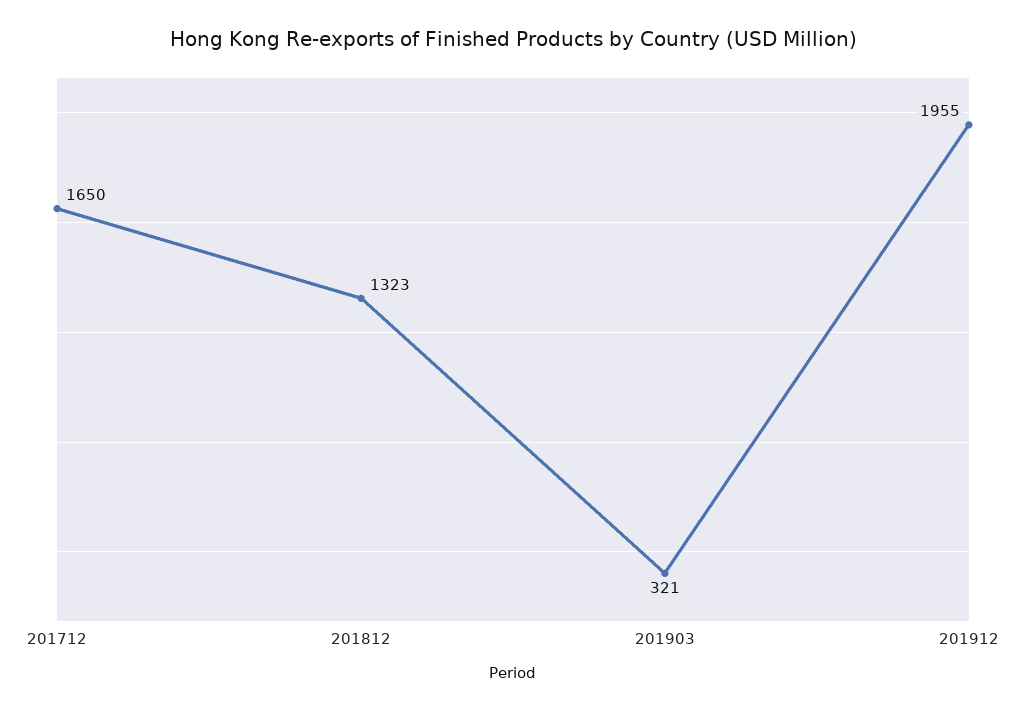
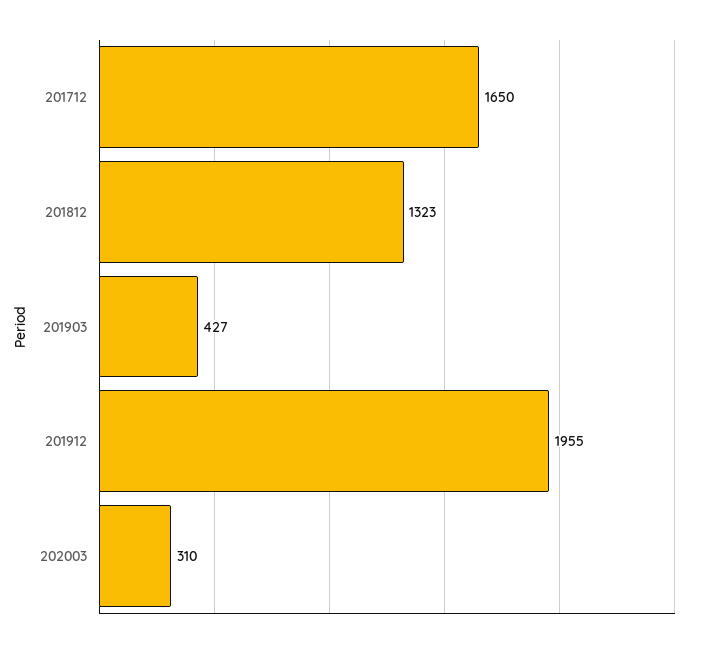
201903: 321 -> 427
202003: none -> 310

